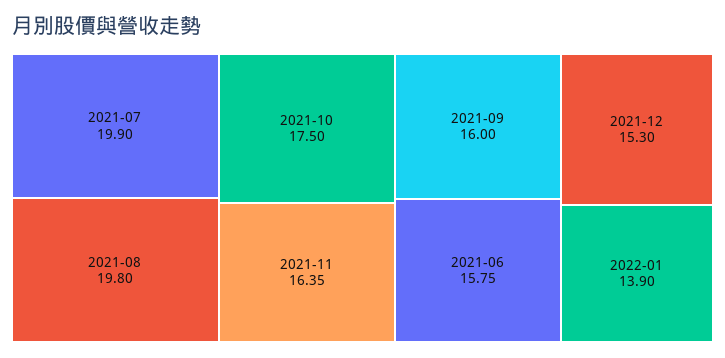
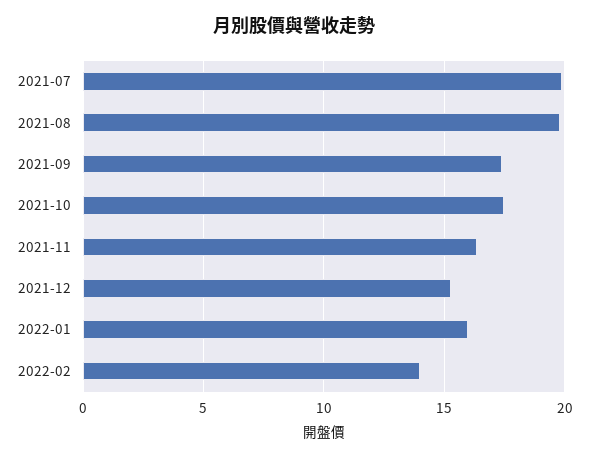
2021-09: 16 -> 17.5
2021-06: 15.75 -> none
2022-01: 13.9 -> 16
2022-02: none -> 14

